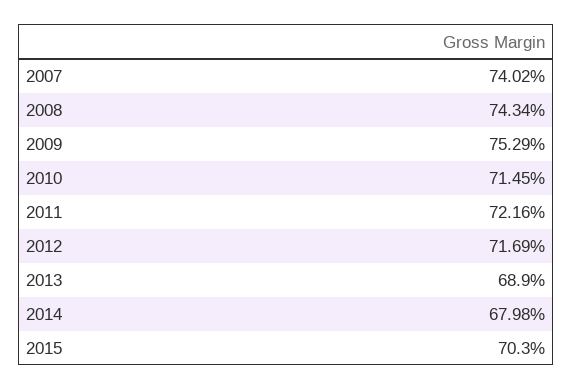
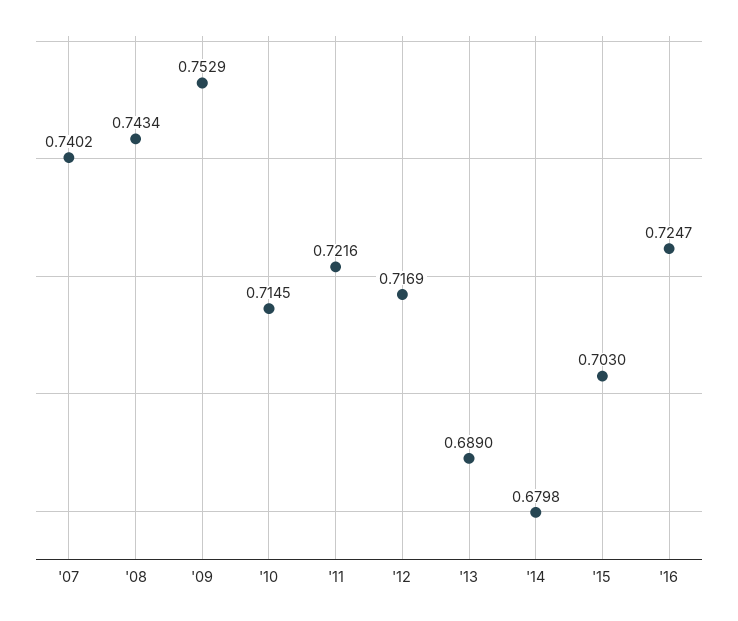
'16: none -> 0.7247

